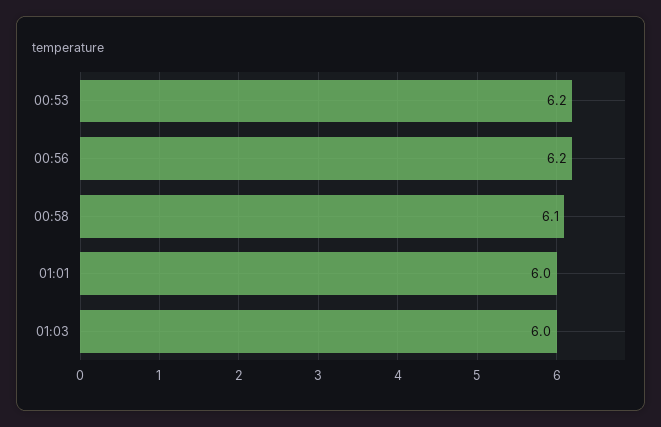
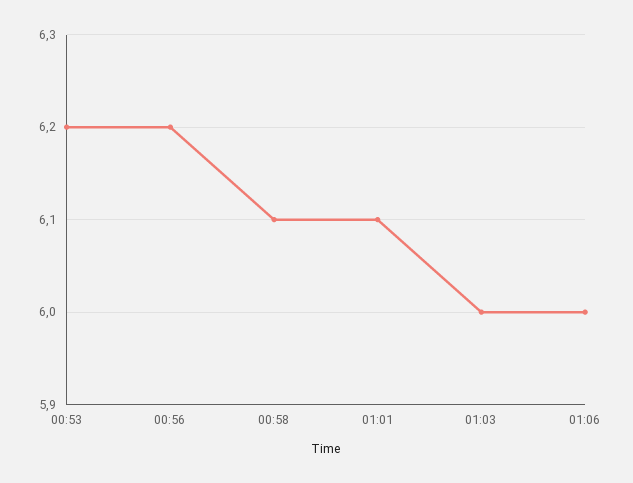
01:01: 6 -> 6.1
01:06: none -> 6

